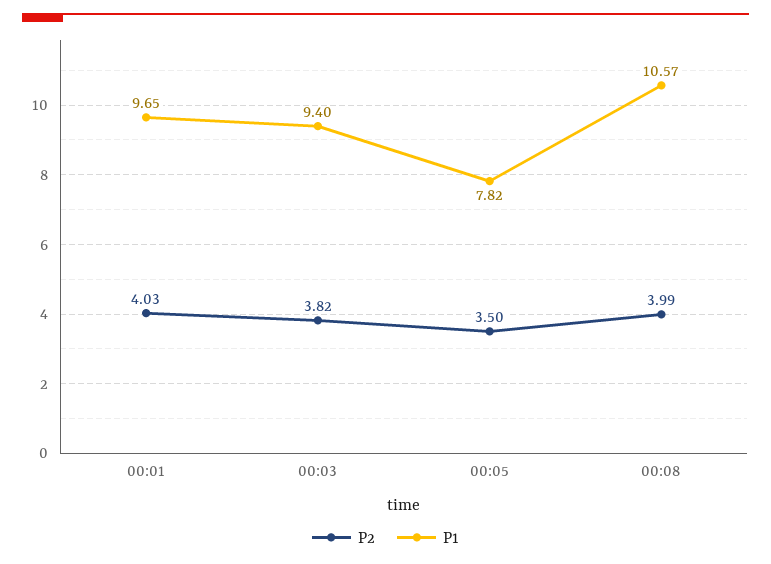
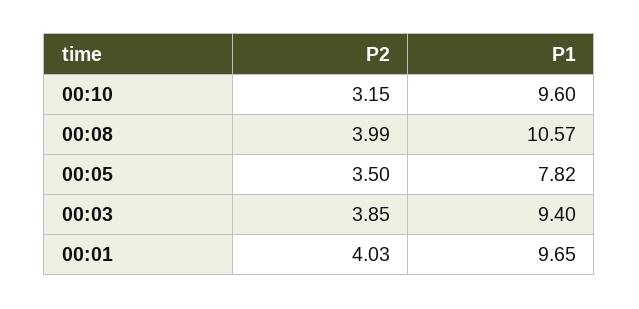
P2, 00:03: 3.82 -> 3.85
P2, 00:10: none -> 3.15
P1, 00:10: none -> 9.6

